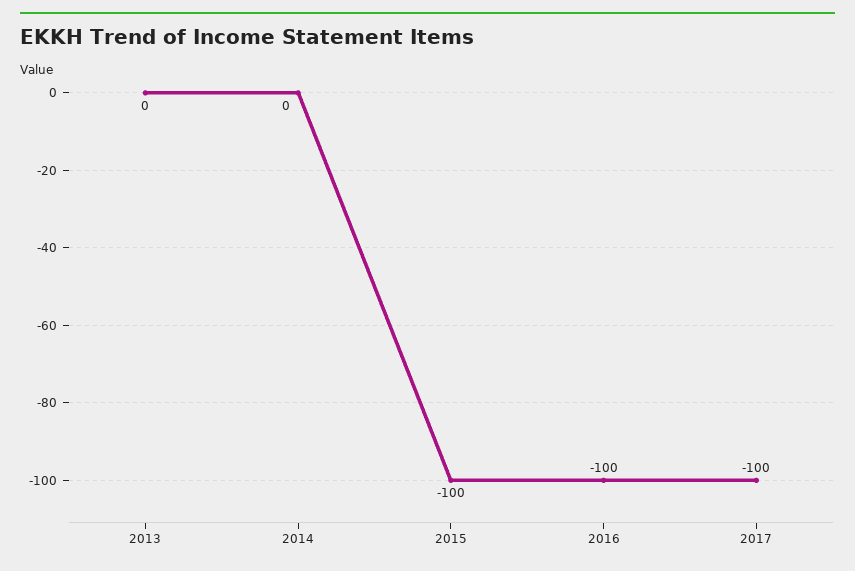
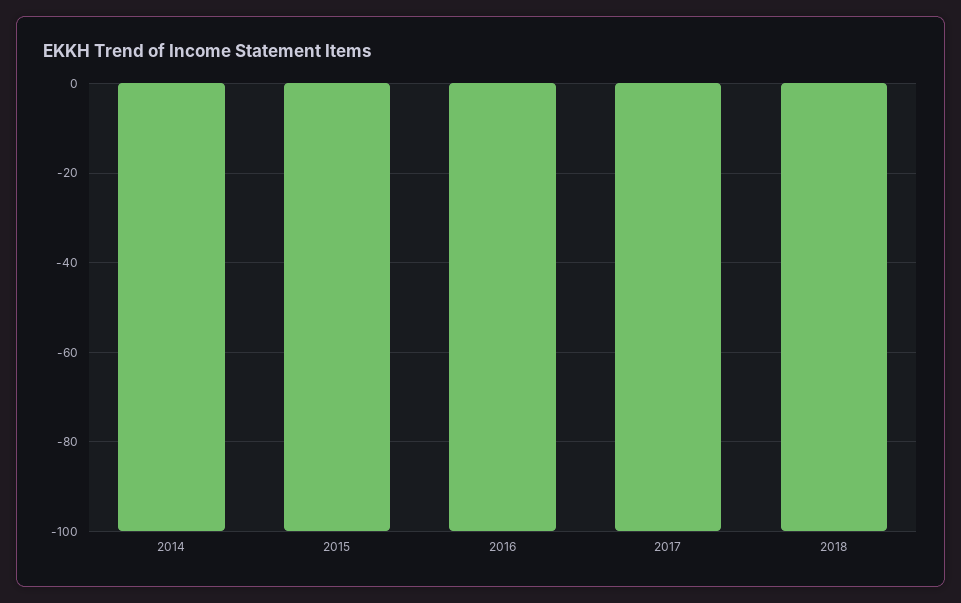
2013: 0 -> none
2014: 0 -> -100
2018: none -> -100

